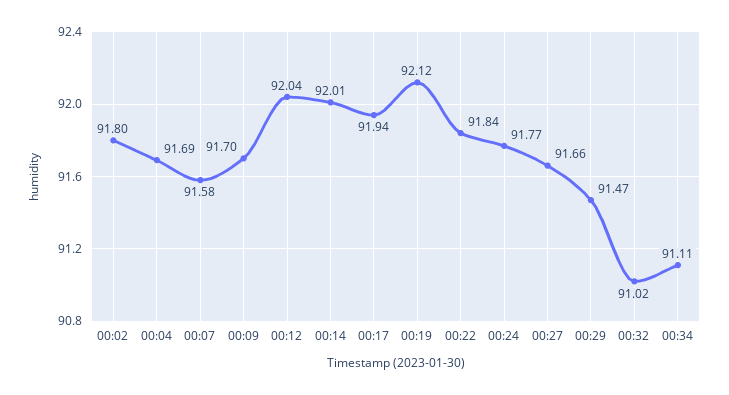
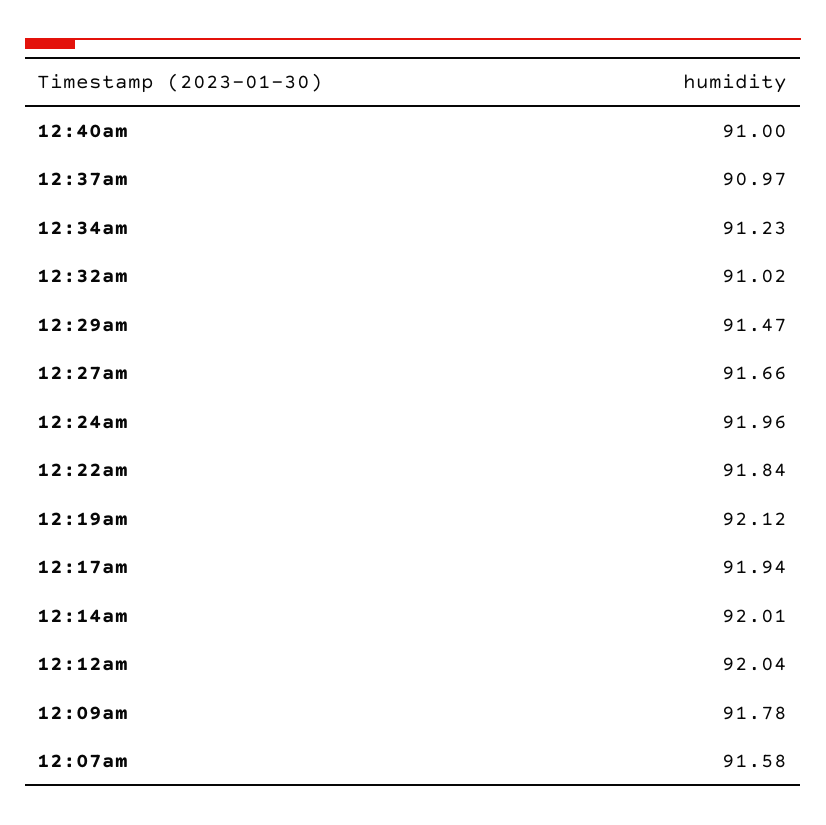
00:02: 91.8 -> none
00:04: 91.69 -> none
00:09: 91.7 -> 91.78
00:24: 91.77 -> 91.96
00:34: 91.11 -> 91.23
12:40am: none -> 91
12:37am: none -> 90.97

